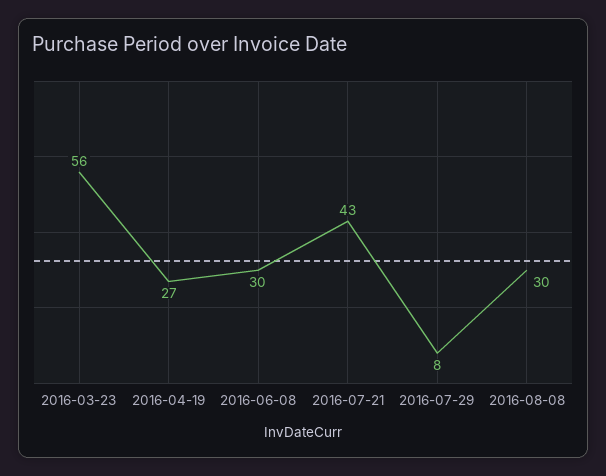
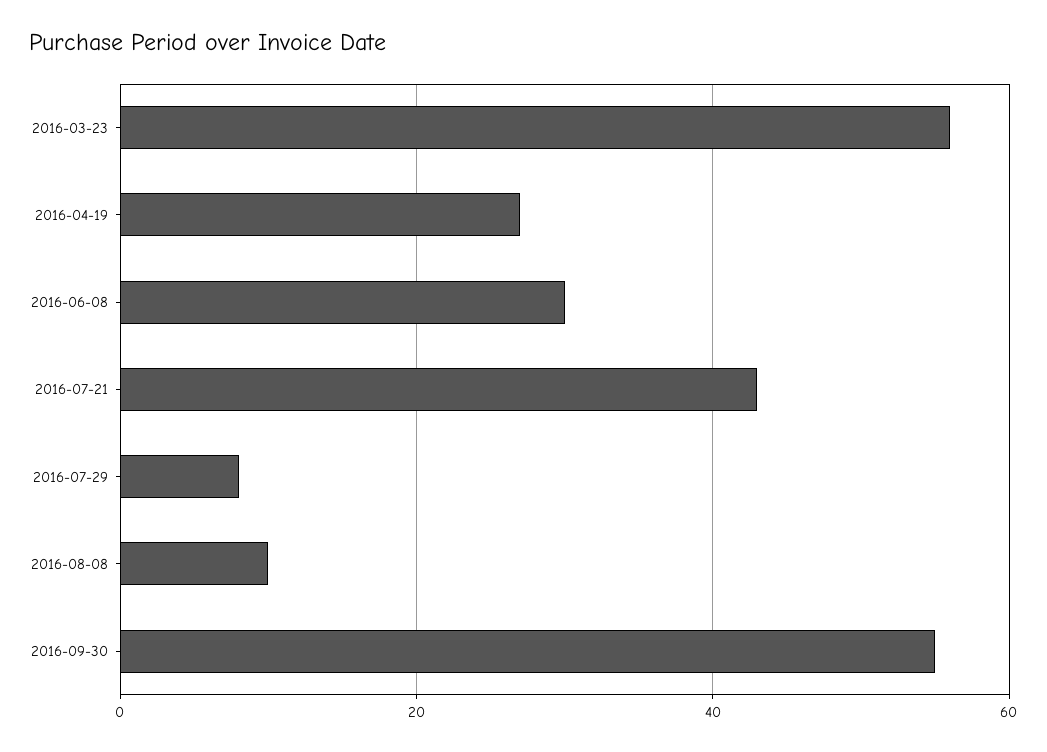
2016-08-08: 30 -> 10
2016-09-30: none -> 55

